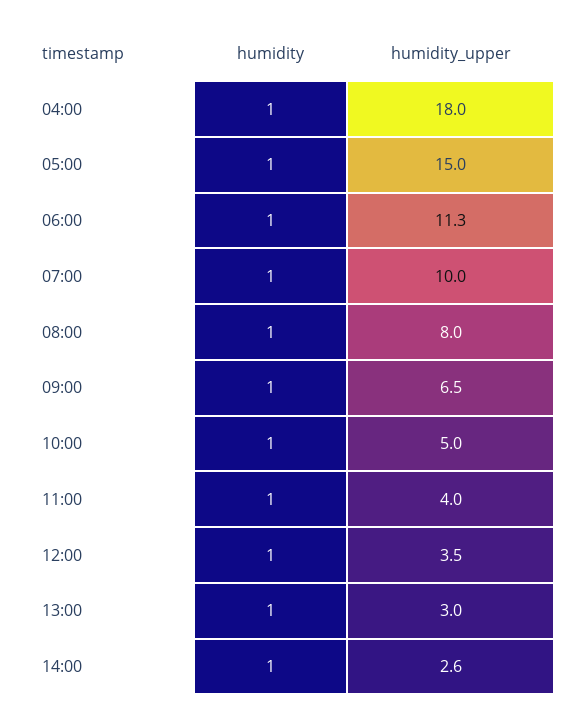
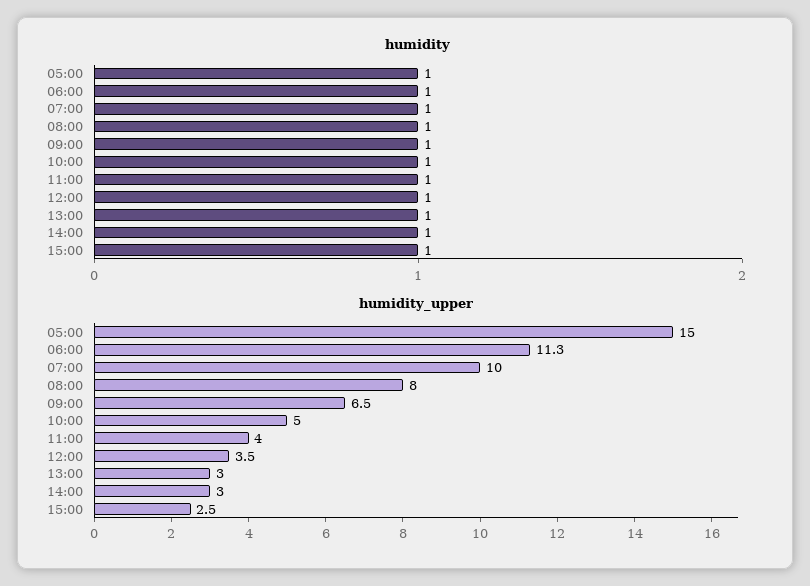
humidity, 04:00: 1 -> none
humidity_upper, 04:00: 18 -> none
humidity_upper, 14:00: 2.6 -> 3
humidity, 15:00: none -> 1
humidity_upper, 15:00: none -> 2.5

